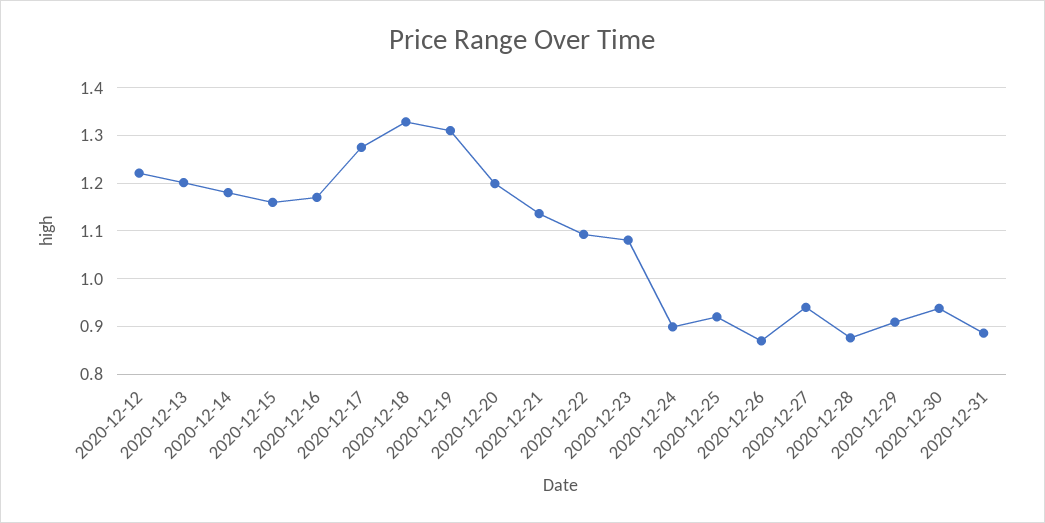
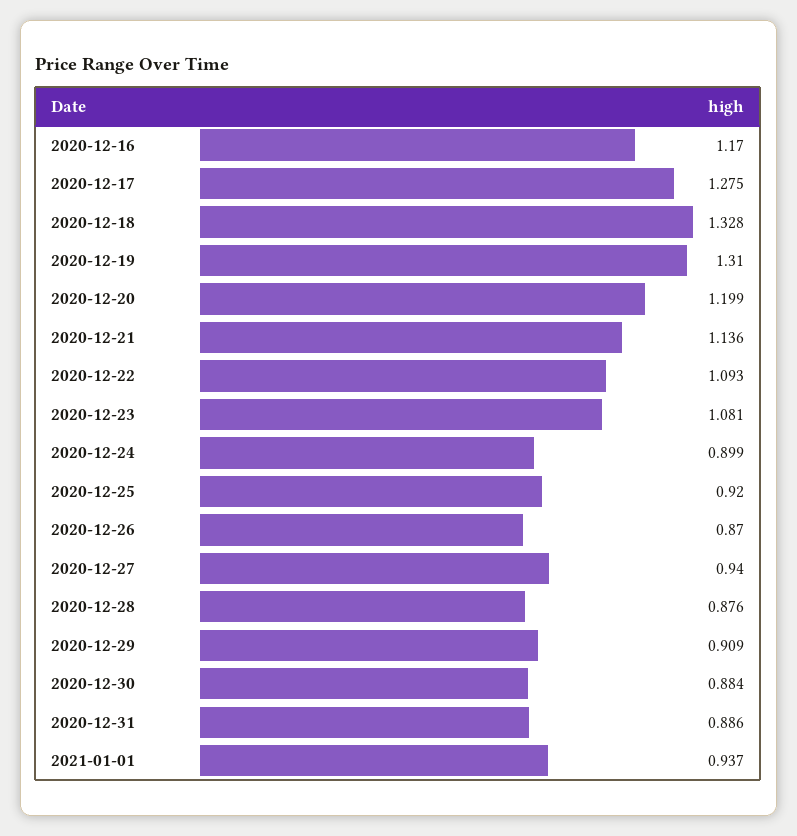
2020-12-12: 1.22 -> none
2020-12-13: 1.2 -> none
2020-12-14: 1.18 -> none
2020-12-15: 1.16 -> none
2020-12-30: 0.94 -> 0.884
2021-01-01: none -> 0.937

